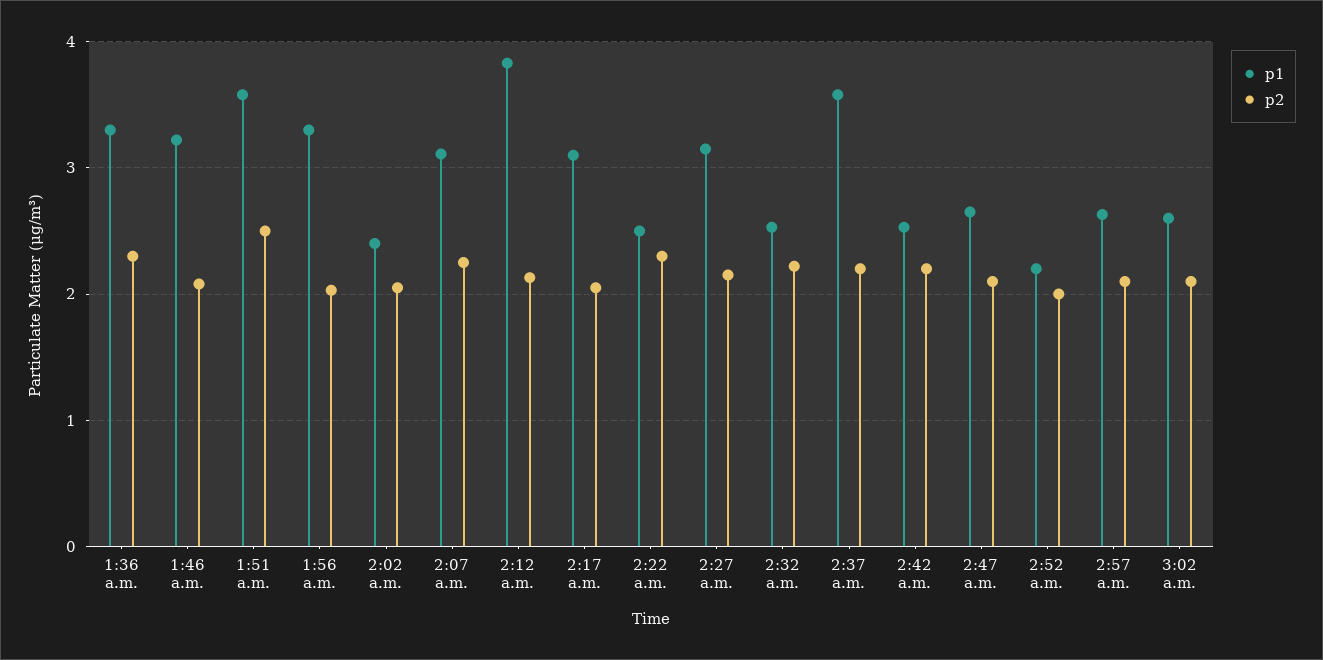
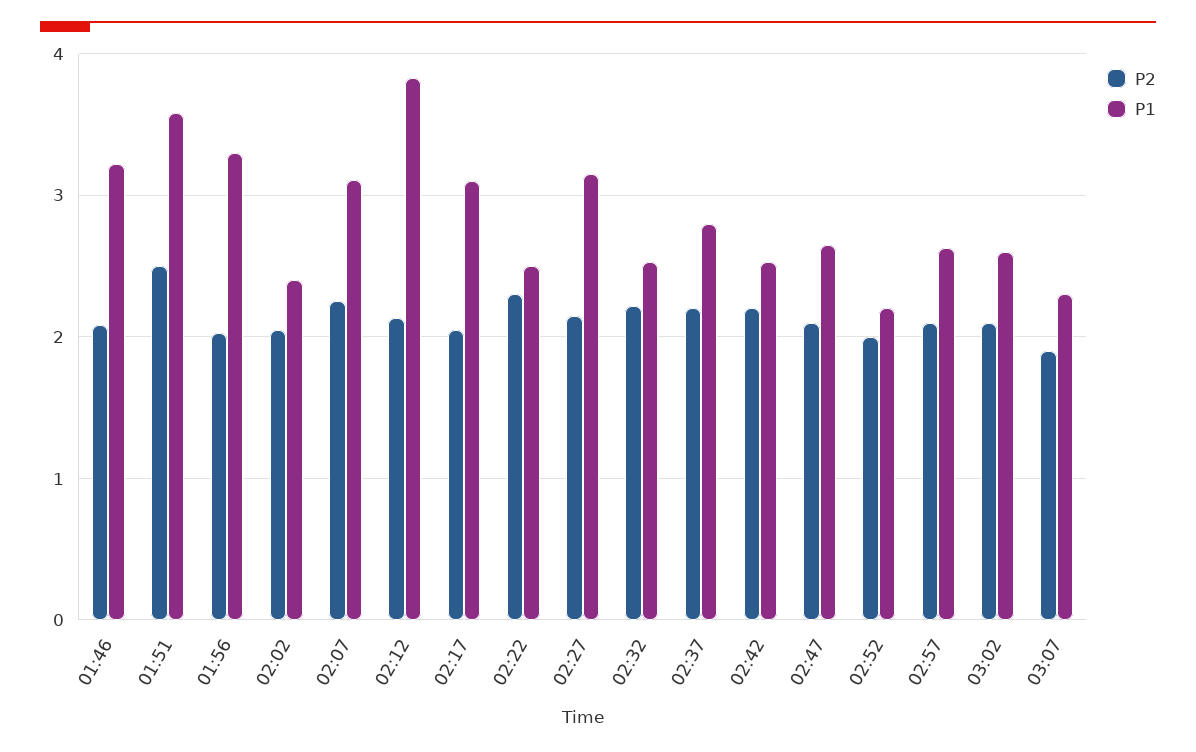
p1, 1:36 a.m.: 3.3 -> none
p2, 1:36 a.m.: 2.3 -> none
p1, 2:37 a.m.: 3.6 -> 2.8
p2, 03:07: none -> 1.9
p1, 03:07: none -> 2.3

